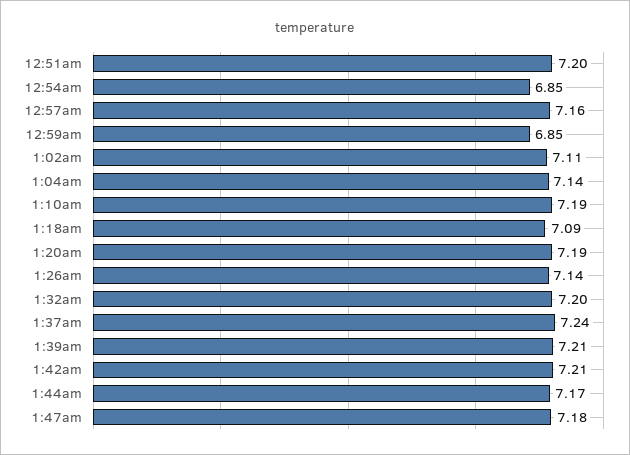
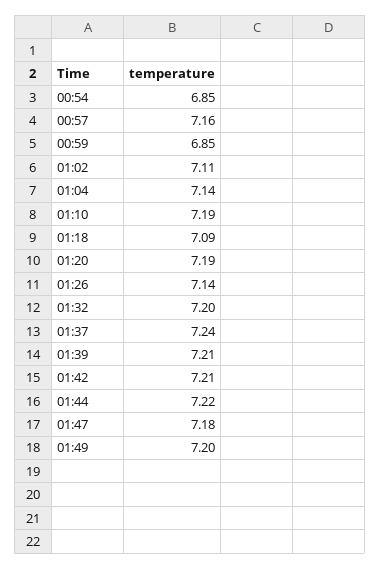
12:51am: 7.2 -> none
1:44am: 7.17 -> 7.22
01:49: none -> 7.2

